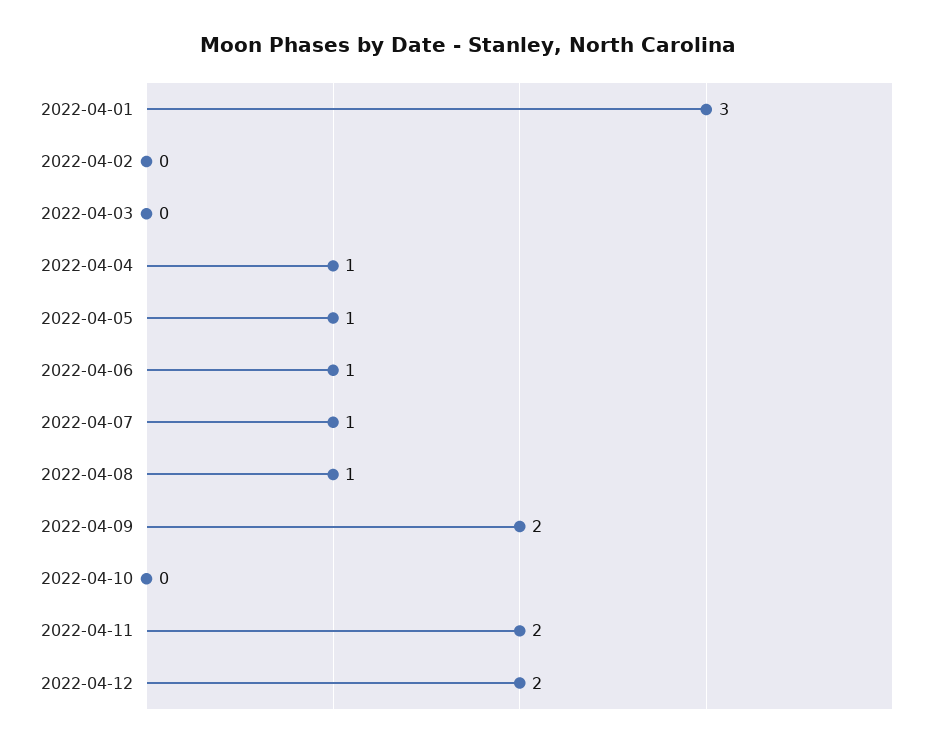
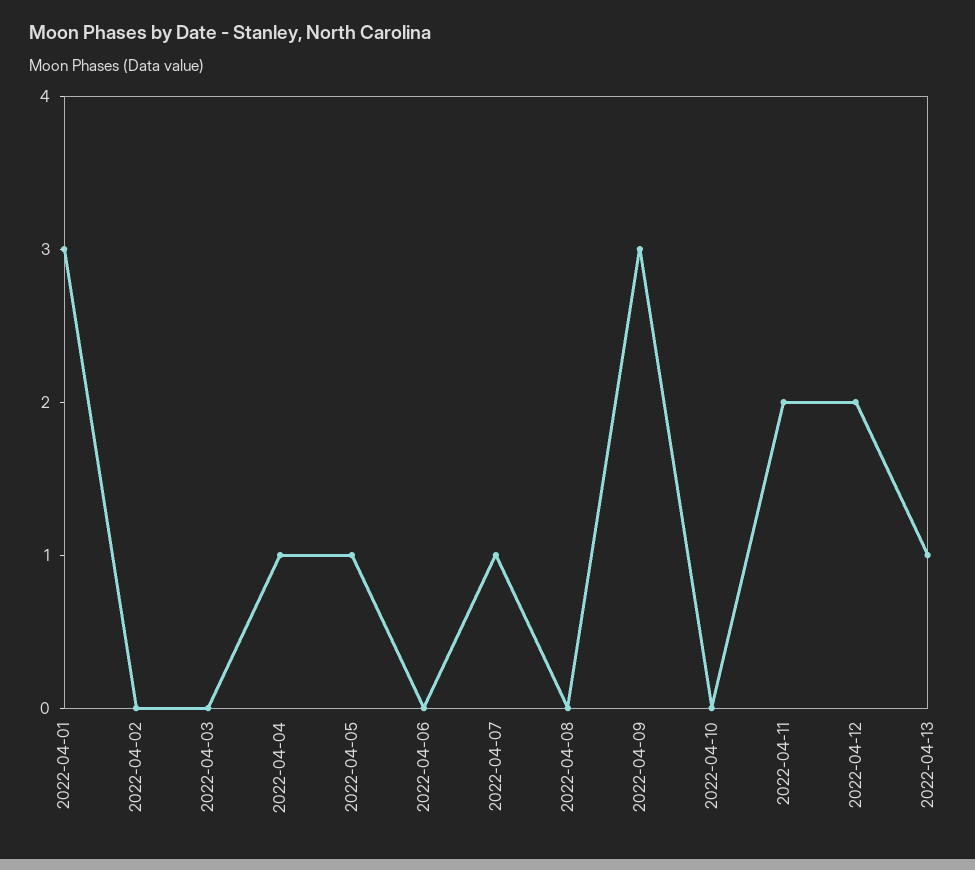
2022-04-06: 1 -> 0
2022-04-08: 1 -> 0
2022-04-09: 2 -> 3
2022-04-13: none -> 1

